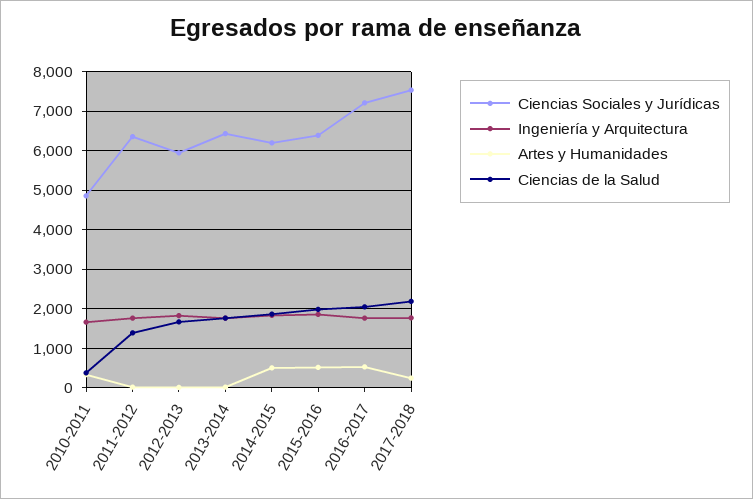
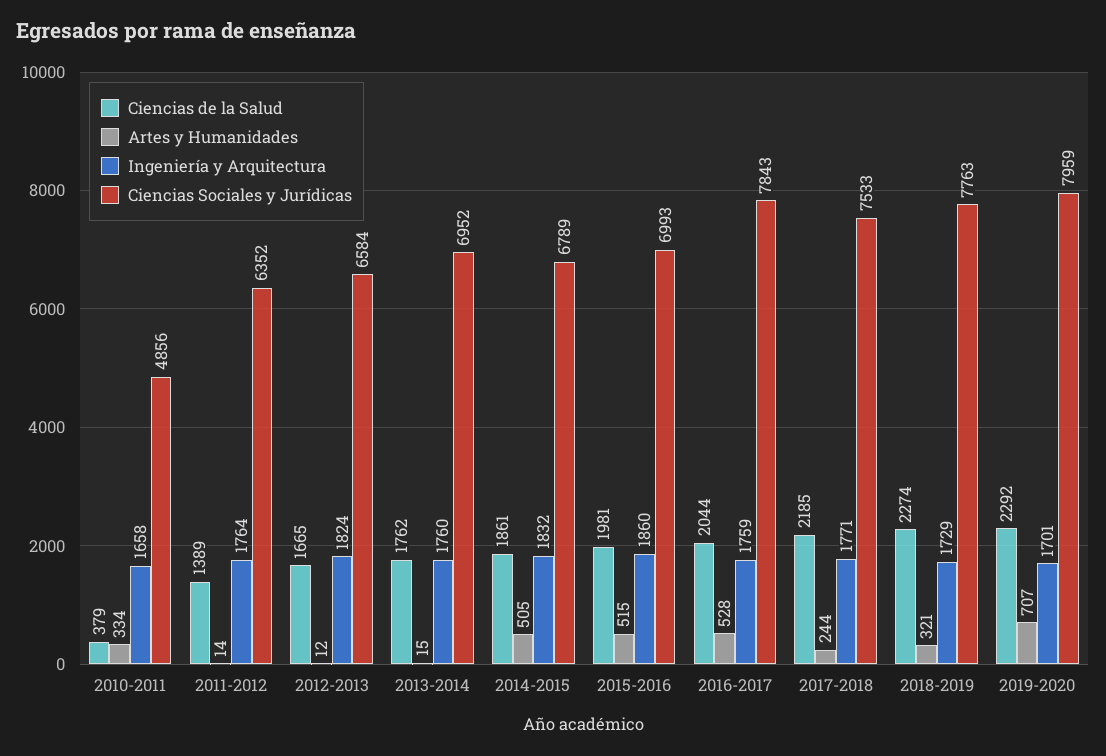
Ciencias Sociales y Jurídicas, 2012-2013: 6000 -> 6584
Ciencias Sociales y Jurídicas, 2013-2014: 6400 -> 6952
Ciencias Sociales y Jurídicas, 2014-2015: 6200 -> 6789
Ciencias Sociales y Jurídicas, 2015-2016: 6400 -> 6993
Ciencias Sociales y Jurídicas, 2016-2017: 7200 -> 7843
Ciencias de la Salud, 2018-2019: none -> 2274
Artes y Humanidades, 2018-2019: none -> 321
Ingeniería y Arquitectura, 2018-2019: none -> 1729
Ciencias Sociales y Jurídicas, 2018-2019: none -> 7763
Ciencias de la Salud, 2019-2020: none -> 2292
Artes y Humanidades, 2019-2020: none -> 707
Ingeniería y Arquitectura, 2019-2020: none -> 1701
Ciencias Sociales y Jurídicas, 2019-2020: none -> 7959

